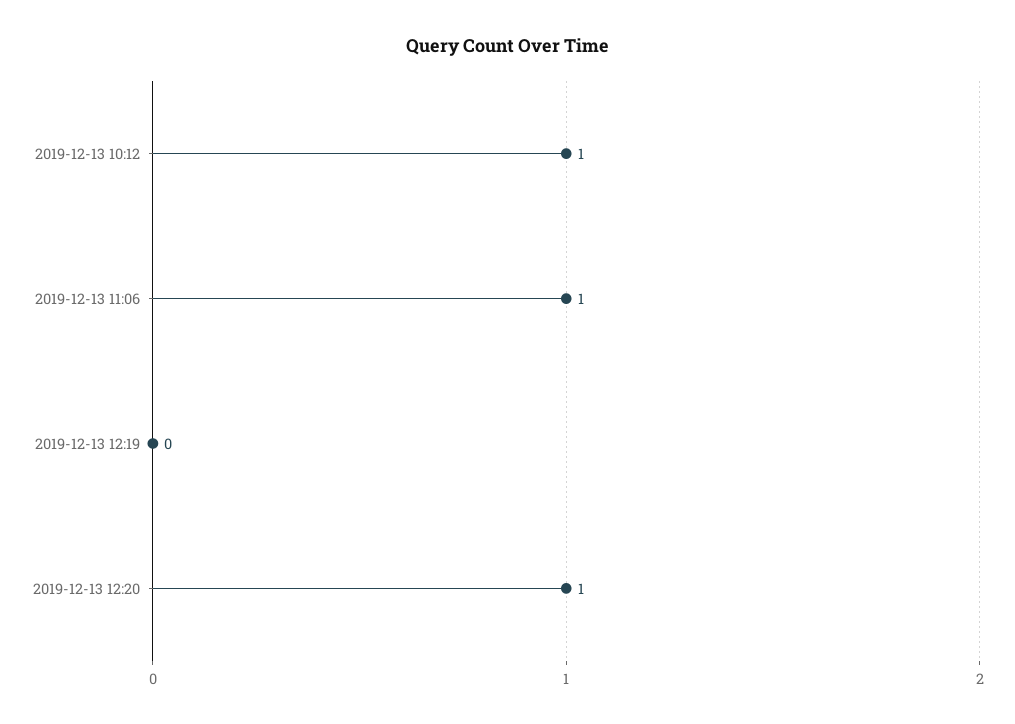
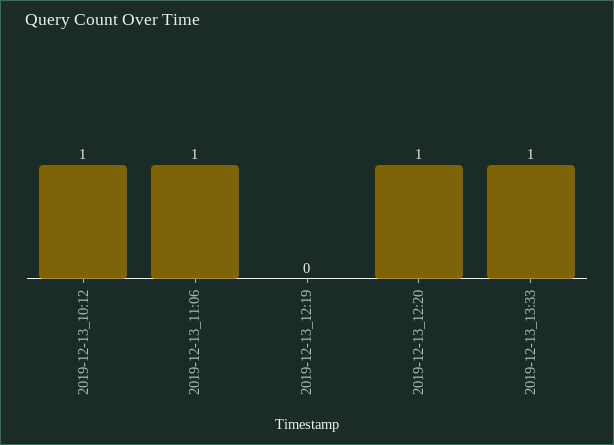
2019-12-13_13:33: none -> 1

